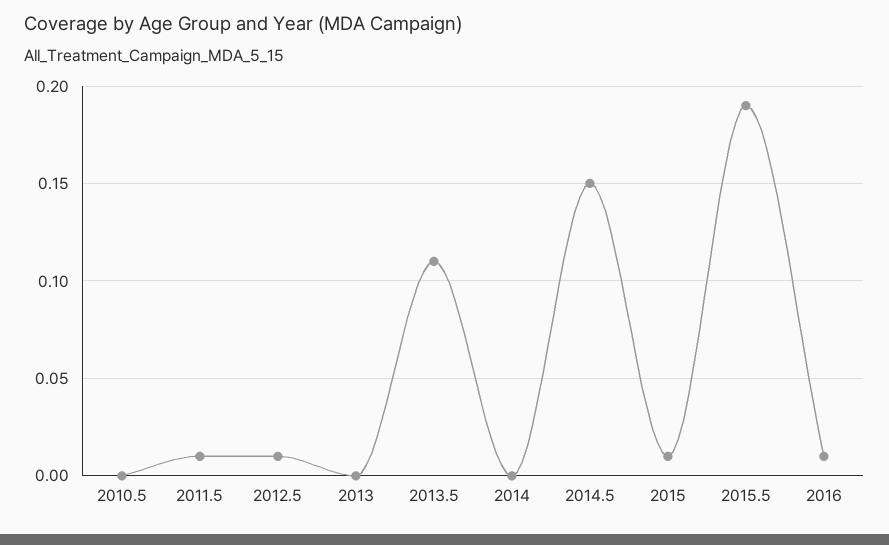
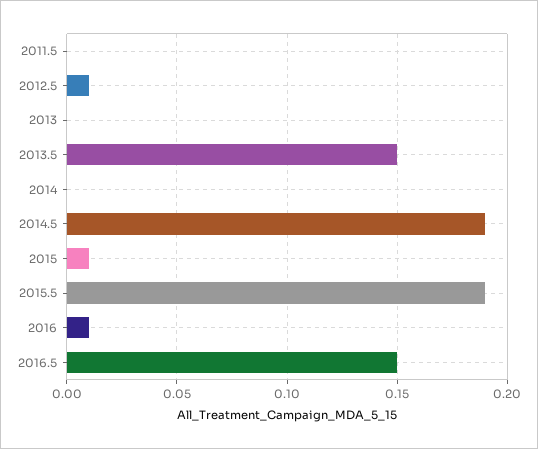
2010.5: 0 -> none
2011.5: 0.01 -> 0
2013.5: 0.11 -> 0.15
2014.5: 0.15 -> 0.19
2016.5: none -> 0.15

